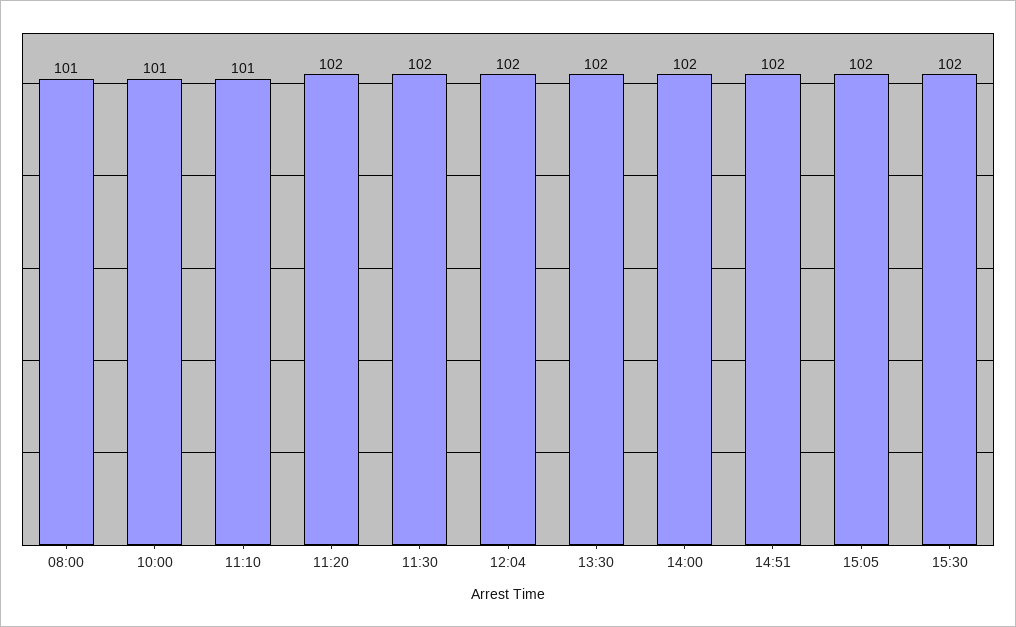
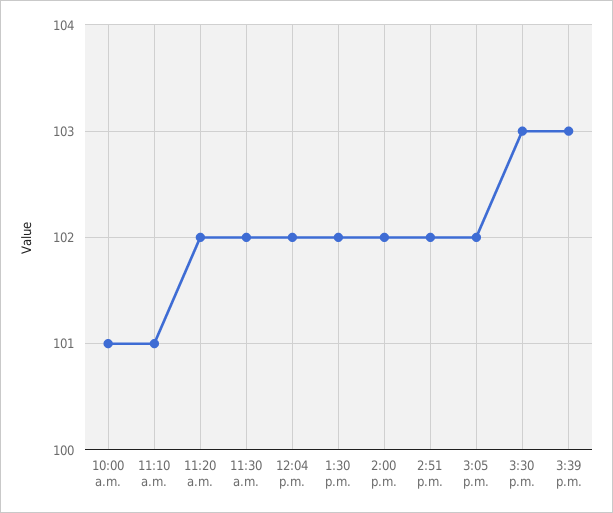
08:00: 101 -> none
15:30: 102 -> 103
3:39 p.m.: none -> 103

